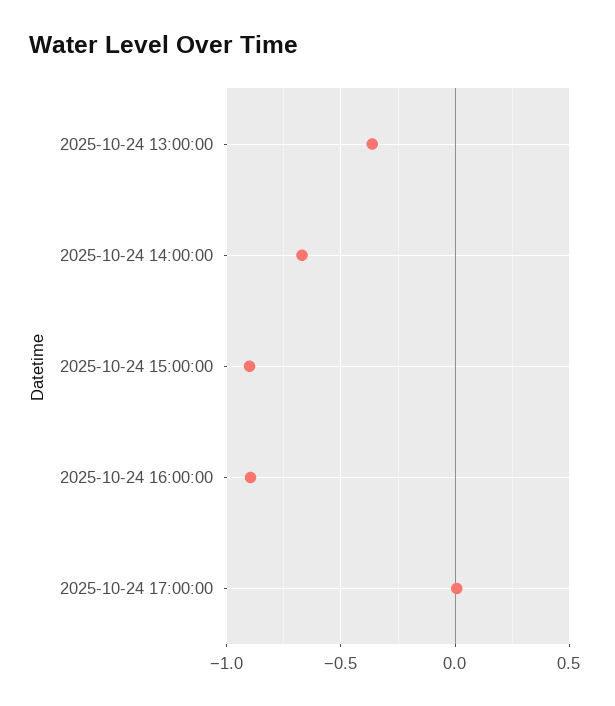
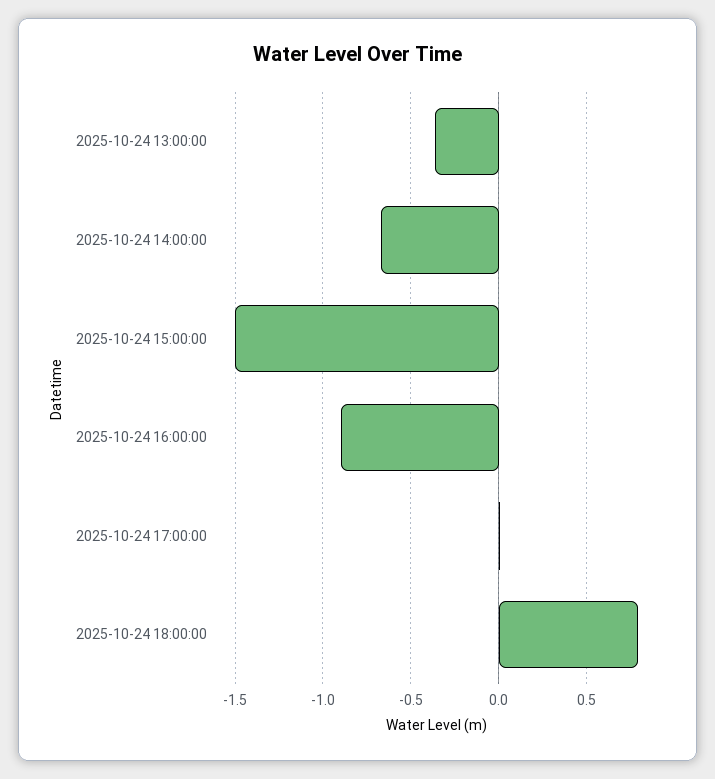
2025-10-24 15:00:00: -0.9 -> -1.5
2025-10-24 18:00:00: none -> 0.8

